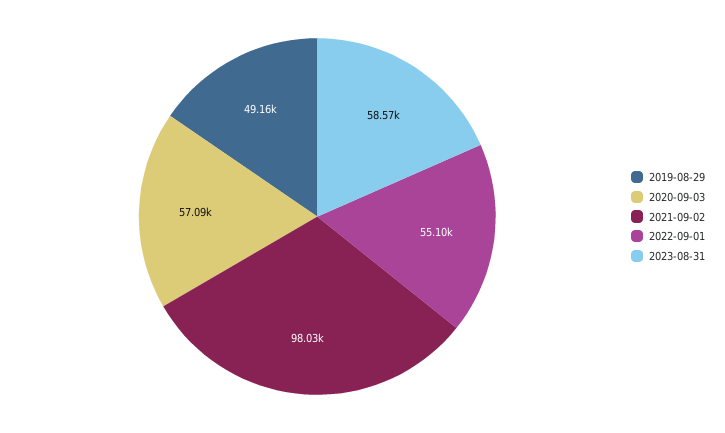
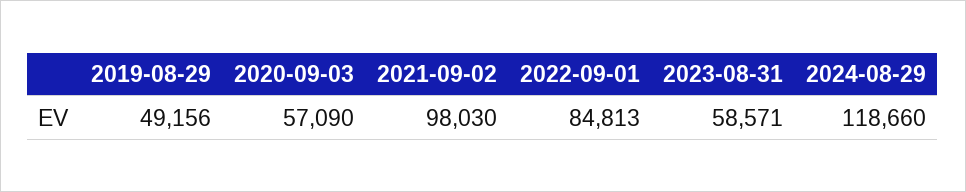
2022-09-01: 55100 -> 84813
2024-08-29: none -> 118660

